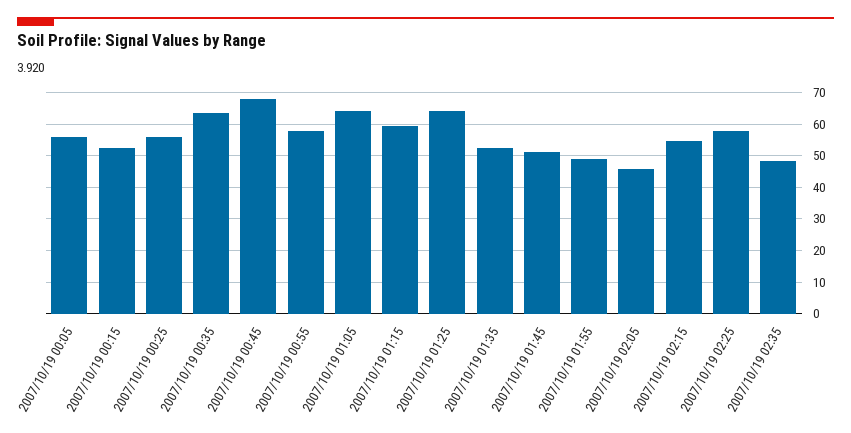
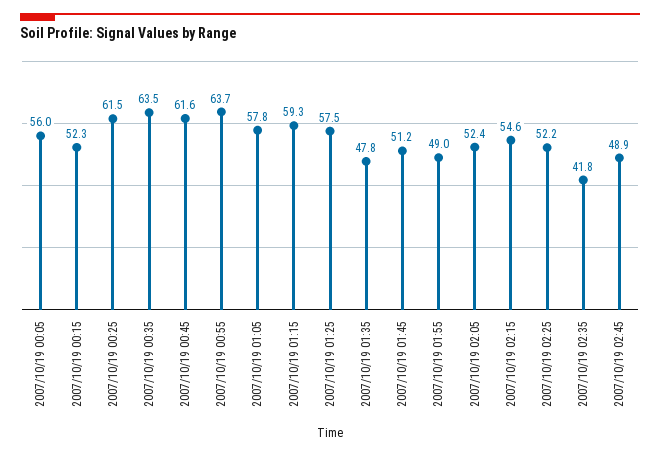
2007/10/19 00:25: 56 -> 61.5
2007/10/19 00:45: 68 -> 61.6
2007/10/19 00:55: 58 -> 63.7
2007/10/19 01:05: 64 -> 57.8
2007/10/19 01:25: 64 -> 57.5
2007/10/19 01:35: 52 -> 47.8
2007/10/19 02:05: 46 -> 52.4
2007/10/19 02:25: 58 -> 52.2
2007/10/19 02:35: 48 -> 41.8
2007/10/19 02:45: none -> 48.9

